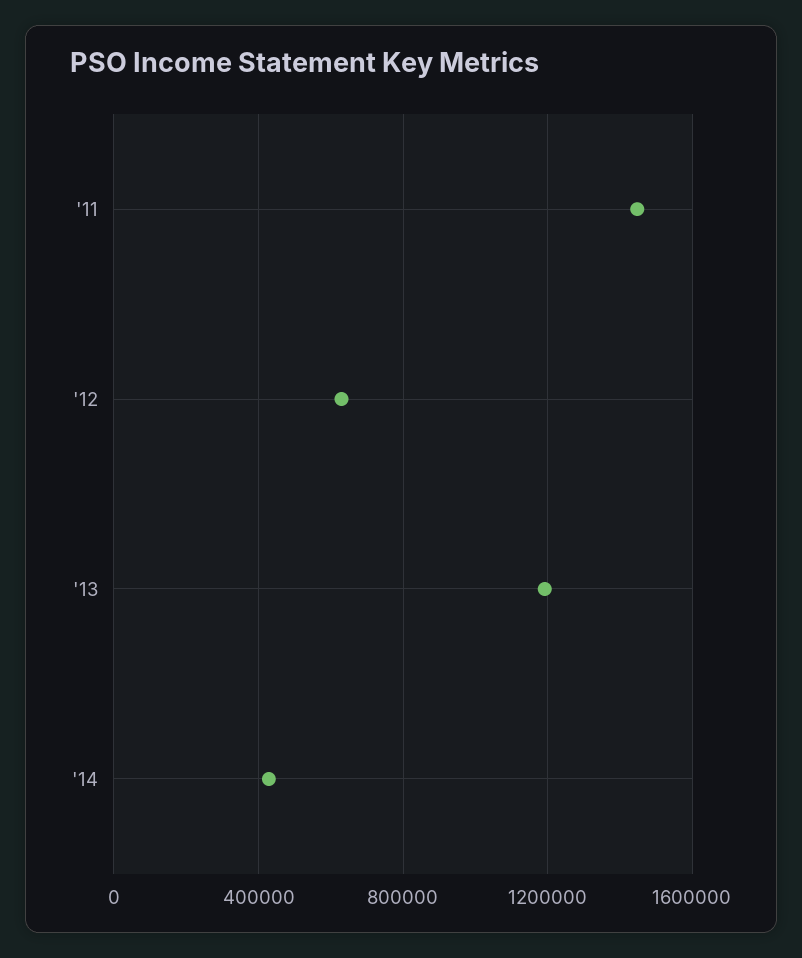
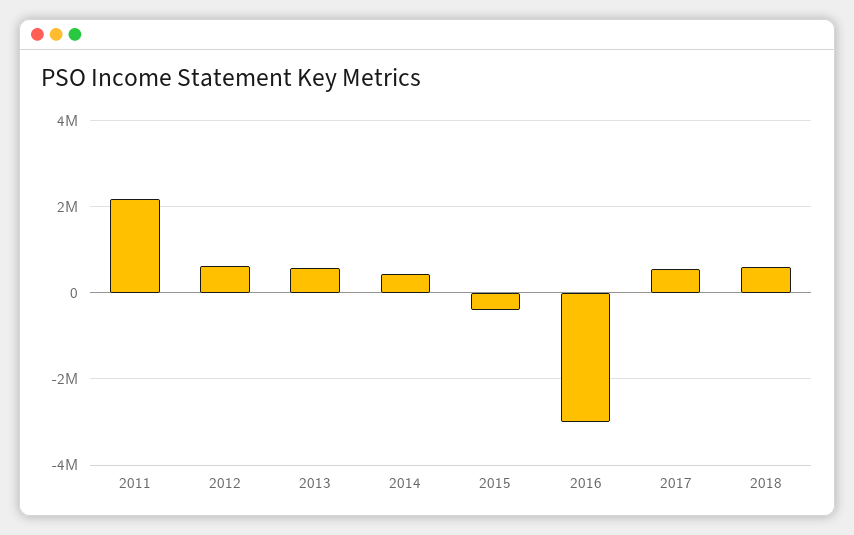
'11: 1450000 -> 2200000
'13: 1200000 -> 600000
2015: none -> -400000
2016: none -> -3000000
2017: none -> 600000
2018: none -> 600000

